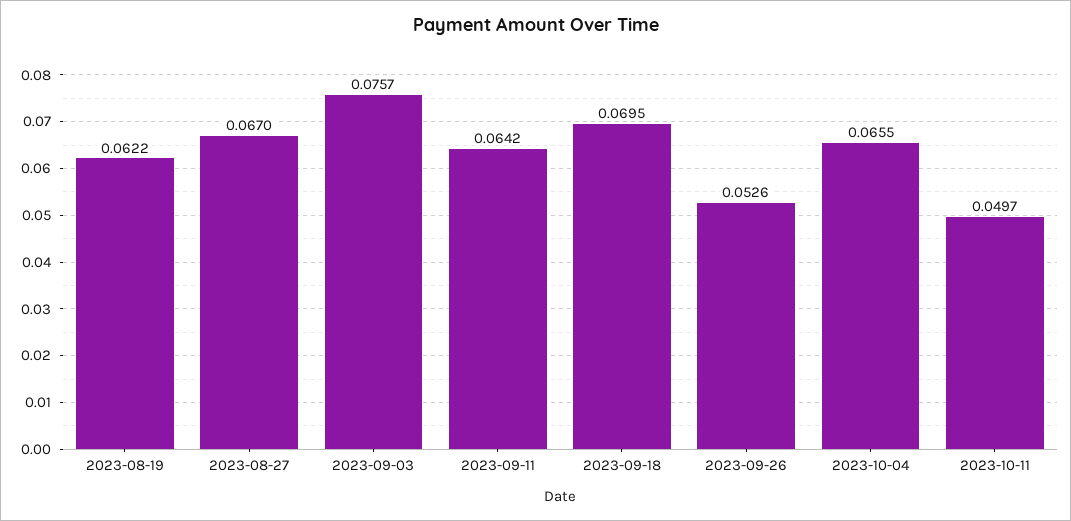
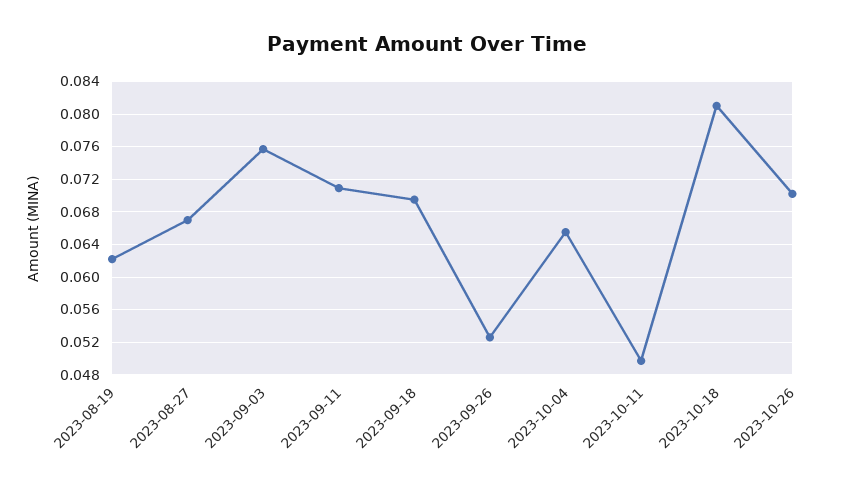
2023-09-11: 0.0642 -> 0.071
2023-10-18: none -> 0.081
2023-10-26: none -> 0.07

